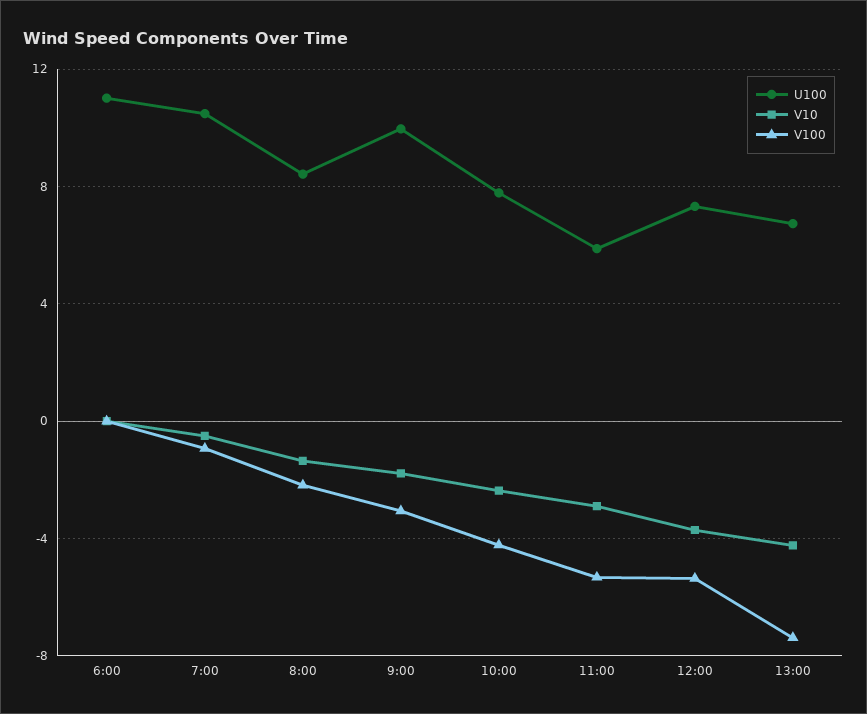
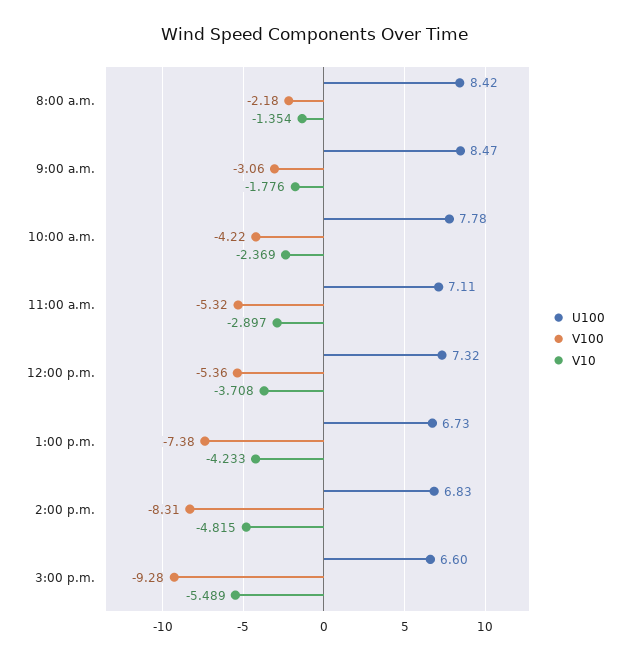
U100, 6:00: 11 -> none
V10, 6:00: 0 -> none
V100, 6:00: 0 -> none
U100, 7:00: 10.5 -> none
V10, 7:00: -0.5 -> none
V100, 7:00: -1 -> none
U100, 9:00: 10 -> 8.47
U100, 11:00: 6 -> 7.11
U100, 2:00 p.m.: none -> 6.83
V100, 2:00 p.m.: none -> -8.31
V10, 2:00 p.m.: none -> -4.815
U100, 3:00 p.m.: none -> 6.6
V100, 3:00 p.m.: none -> -9.28
V10, 3:00 p.m.: none -> -5.489

